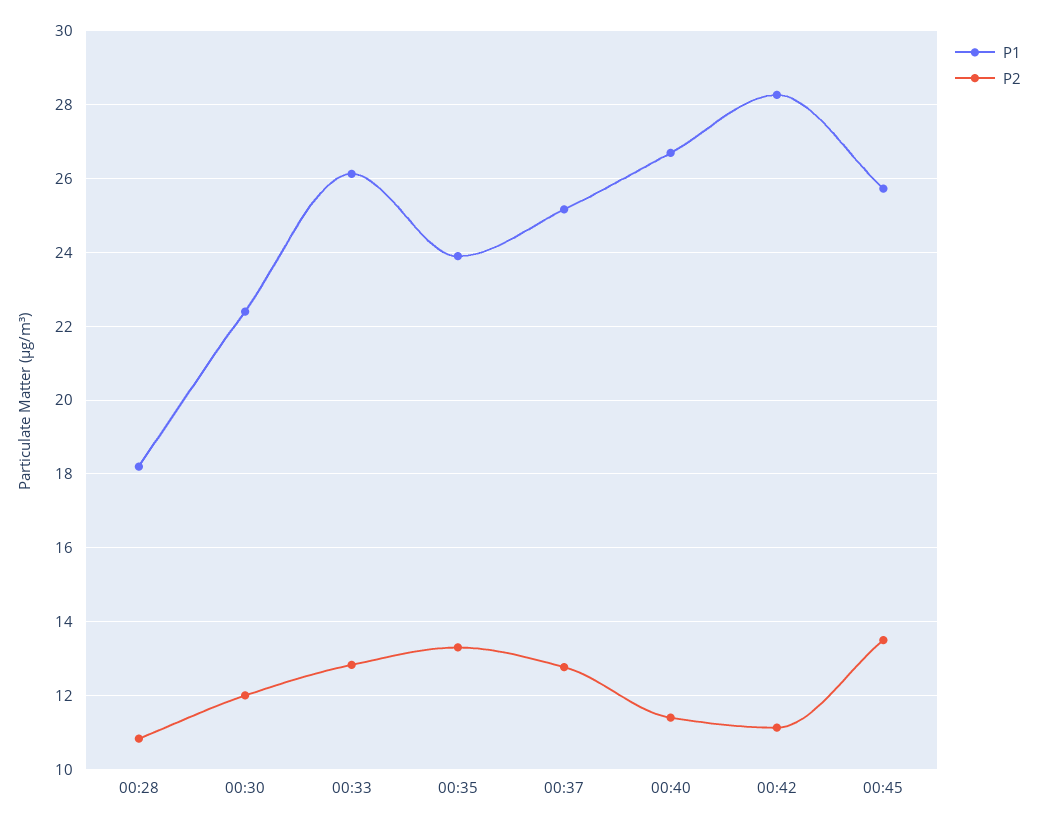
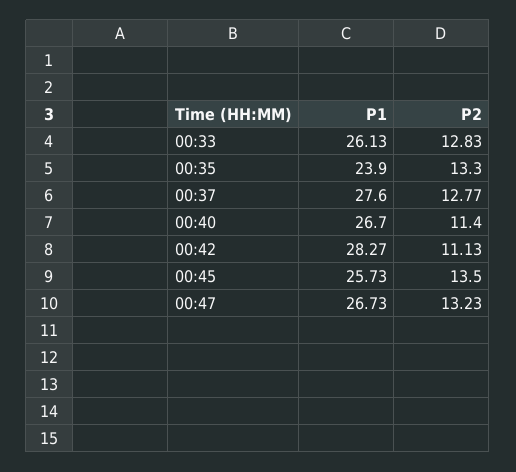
P1, 00:28: 18.2 -> none
P2, 00:28: 10.8 -> none
P1, 00:30: 22.4 -> none
P2, 00:30: 12 -> none
P1, 00:37: 25.2 -> 27.6
P1, 00:47: none -> 26.73
P2, 00:47: none -> 13.23

